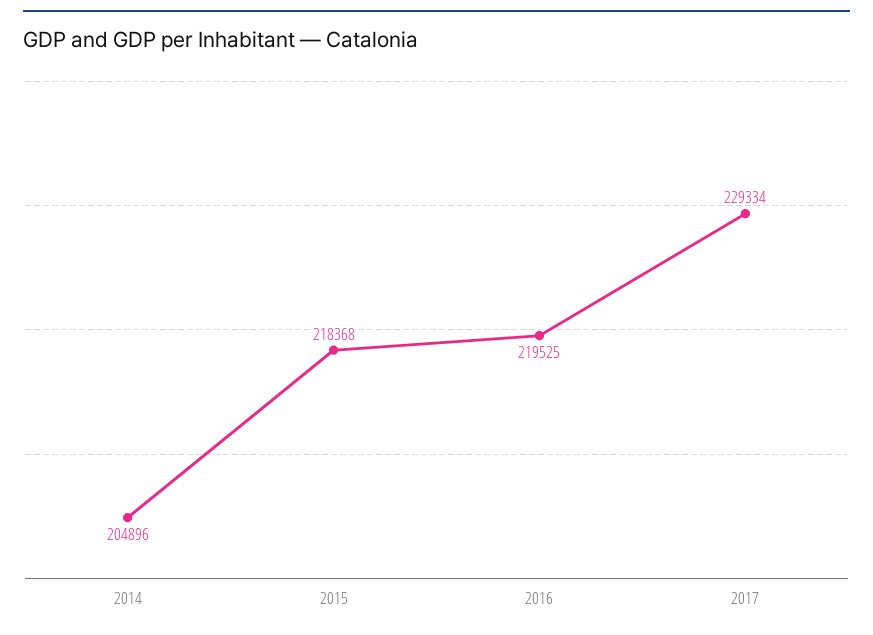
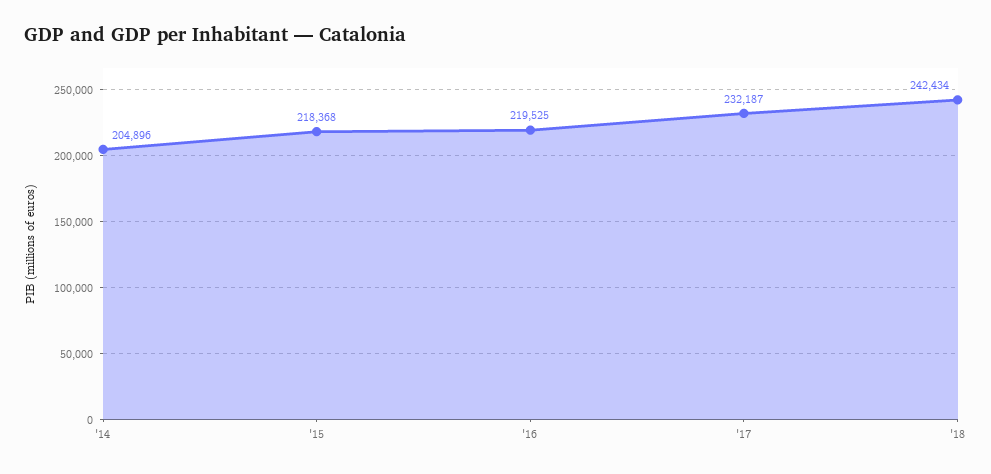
2017: 229334 -> 232187
'18: none -> 242434

